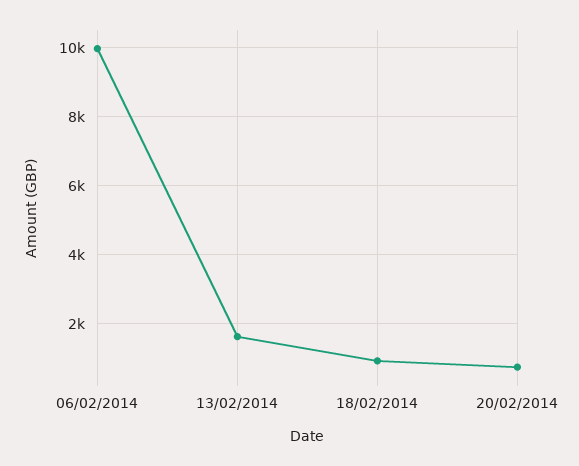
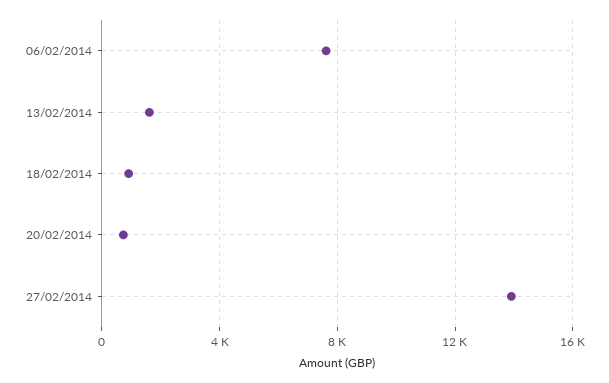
06/02/2014: 10000 -> 7500
27/02/2014: none -> 14000

